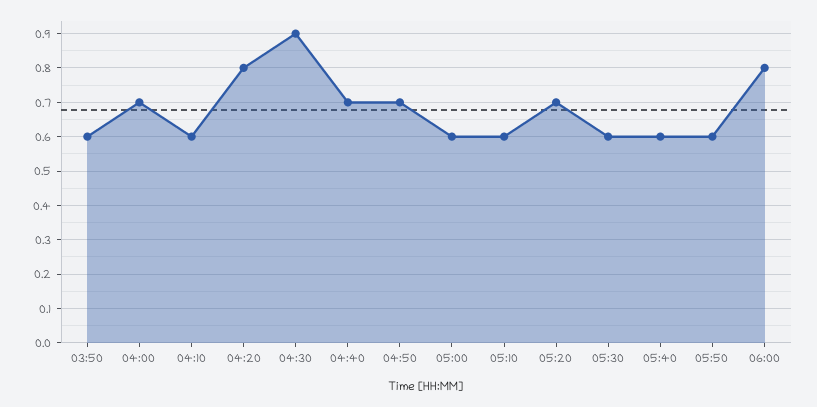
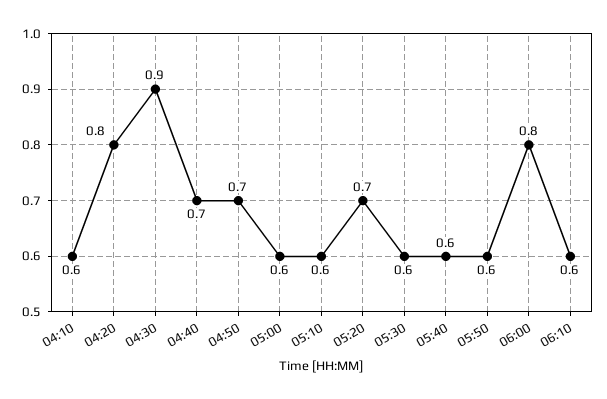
03:50: 0.6 -> none
04:00: 0.7 -> none
06:10: none -> 0.6

